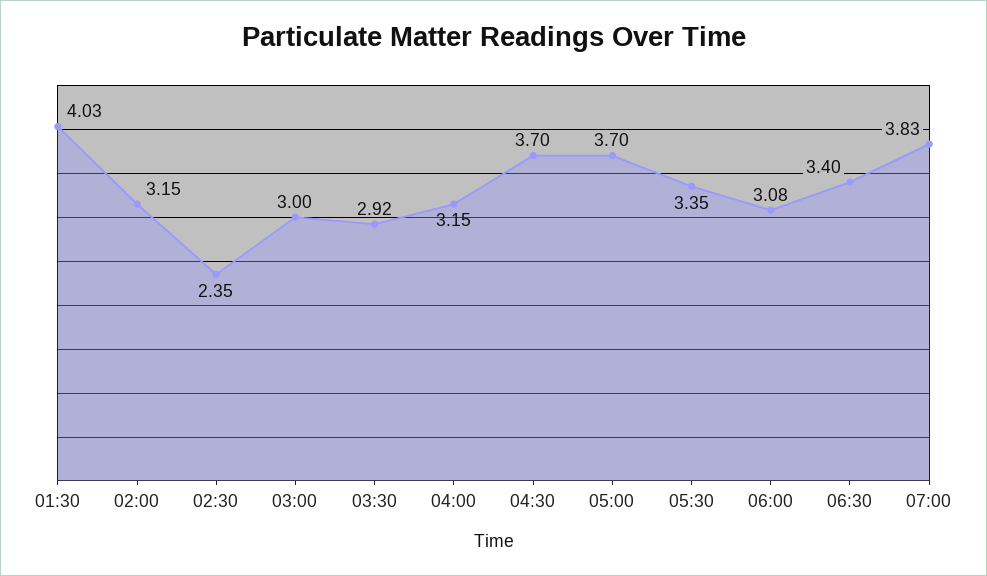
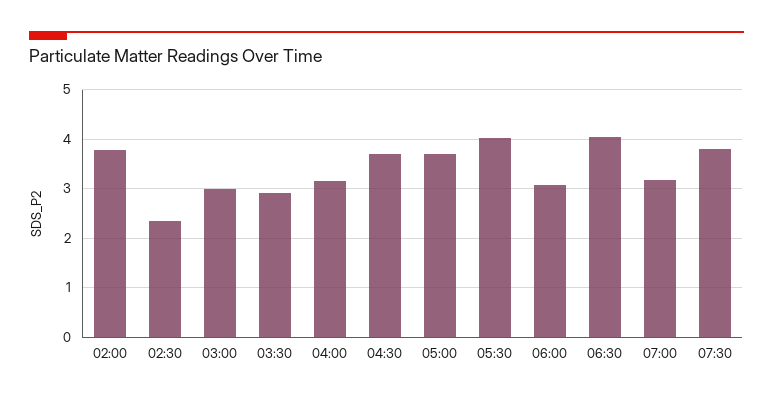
01:30: 4.03 -> none
02:00: 3.15 -> 3.8
05:30: 3.35 -> 4
06:30: 3.4 -> 4
07:00: 3.83 -> 3.2
07:30: none -> 3.8

